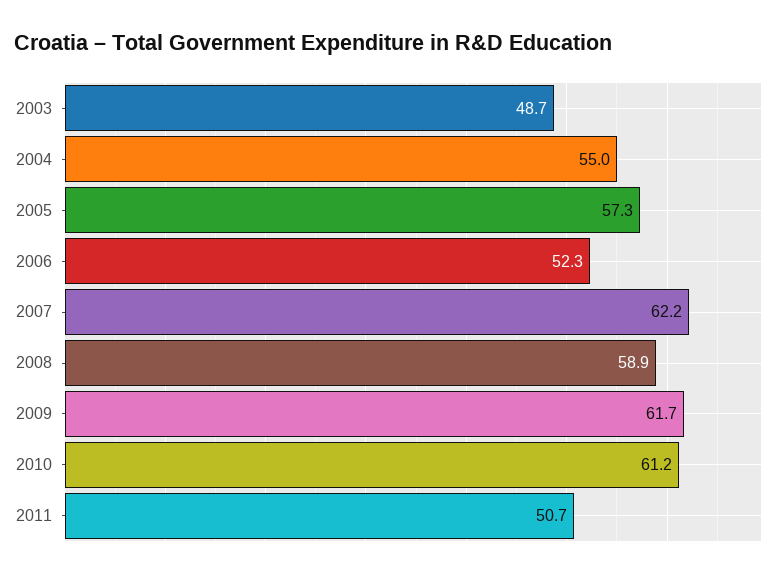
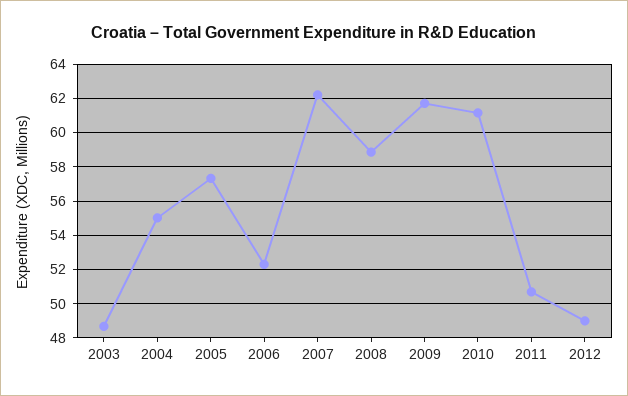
2012: none -> 49

